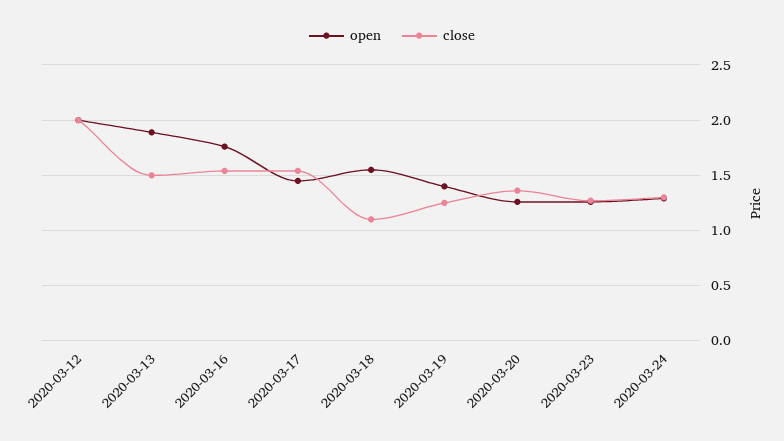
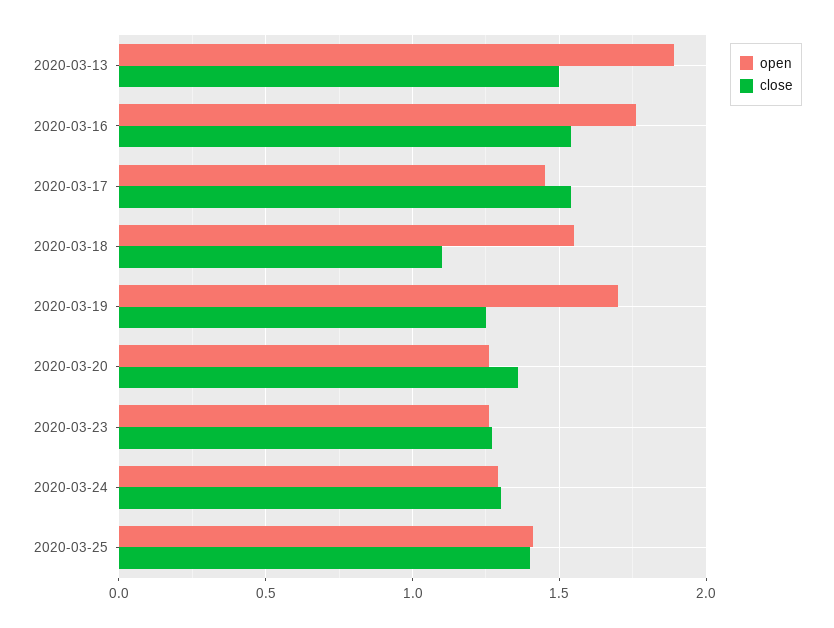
open, 2020-03-12: 2 -> none
close, 2020-03-12: 2 -> none
open, 2020-03-19: 1.4 -> 1.7
open, 2020-03-25: none -> 1.4
close, 2020-03-25: none -> 1.4

